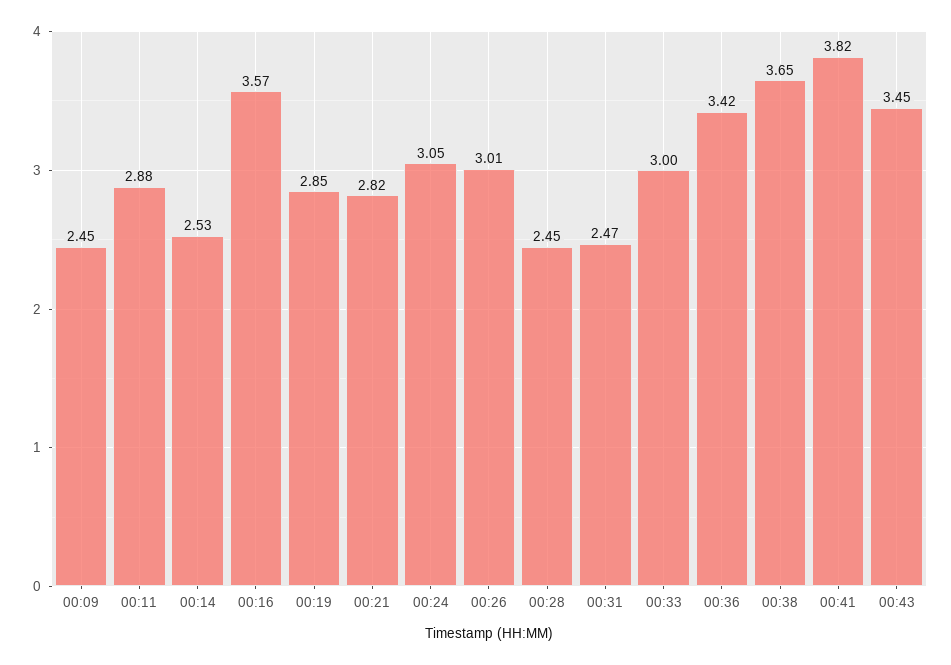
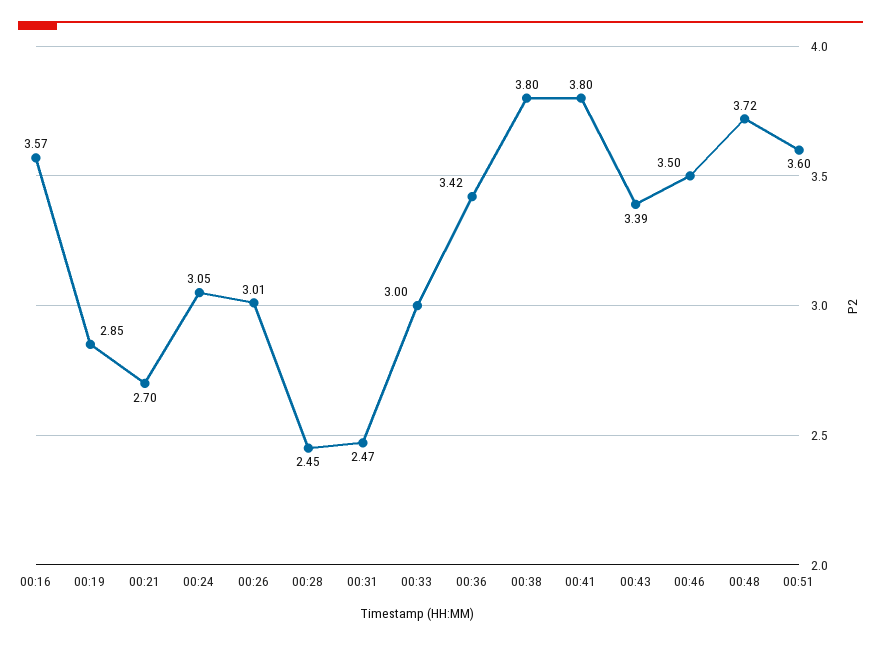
00:09: 2.45 -> none
00:11: 2.88 -> none
00:14: 2.53 -> none
00:21: 2.82 -> 2.7
00:38: 3.65 -> 3.8
00:41: 3.82 -> 3.8
00:43: 3.45 -> 3.39
00:46: none -> 3.5
00:48: none -> 3.72
00:51: none -> 3.6

